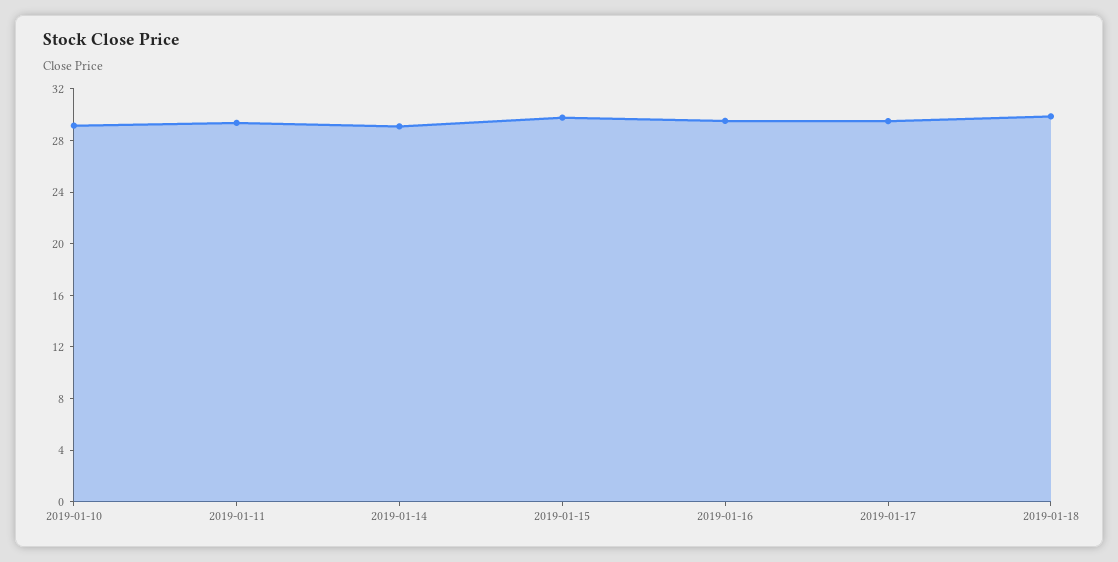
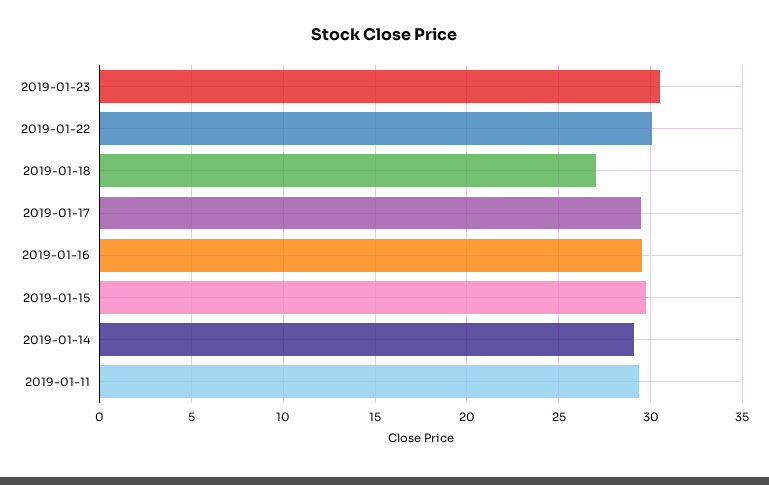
2019-01-10: 29 -> none
2019-01-18: 30 -> 27
2019-01-23: none -> 30.5
2019-01-22: none -> 30

